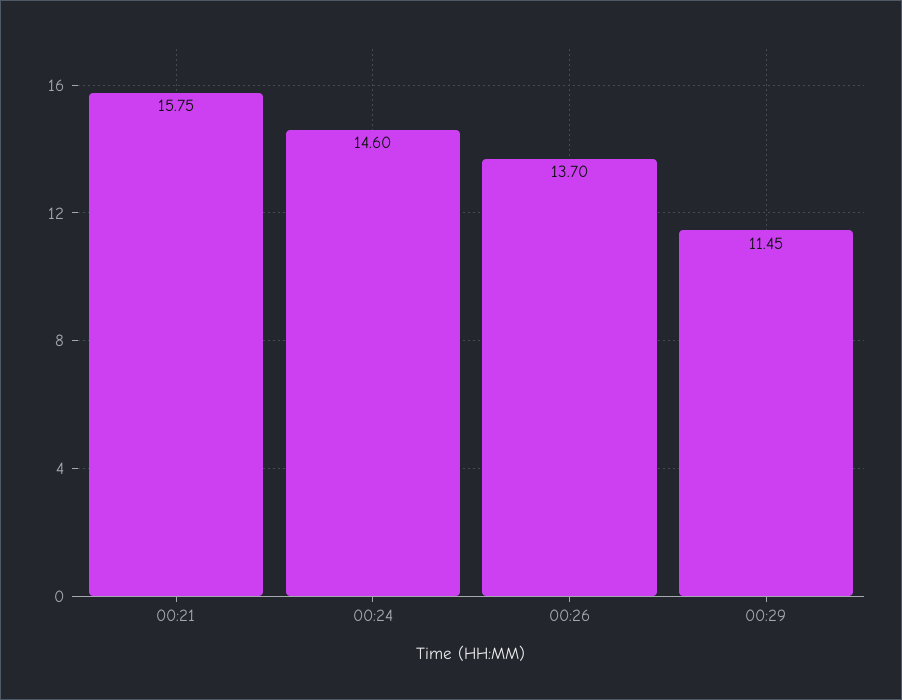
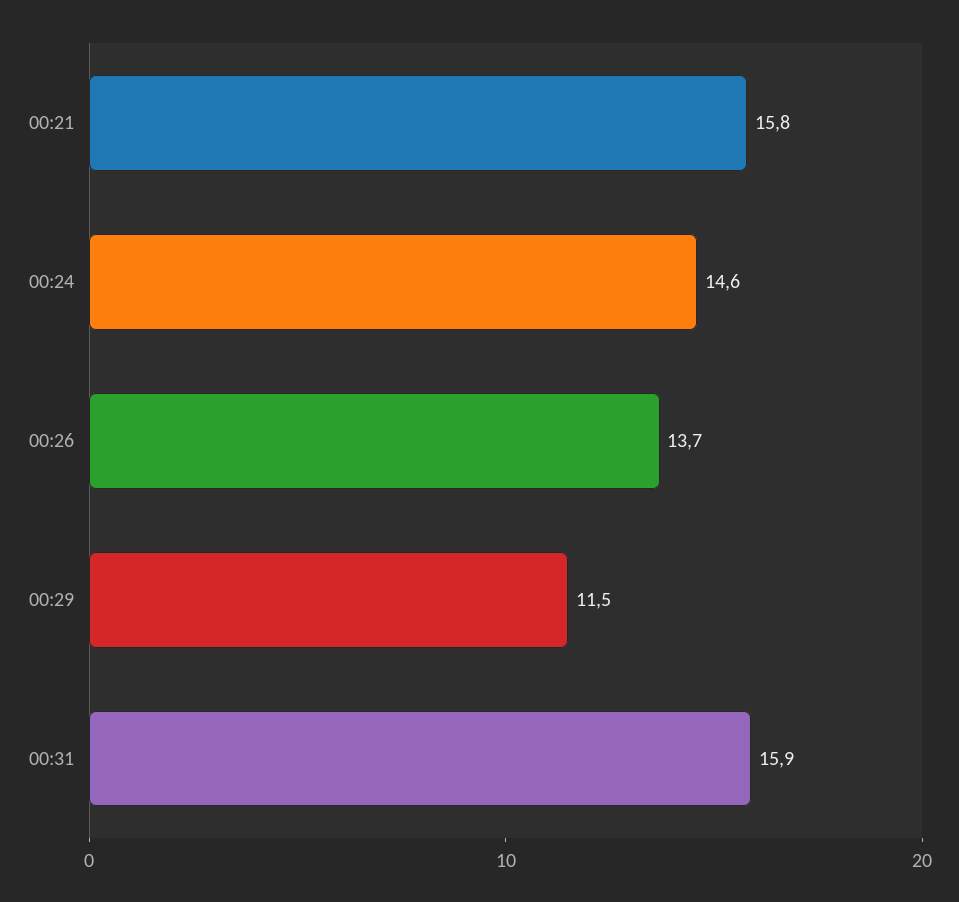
00:31: none -> 15.9

